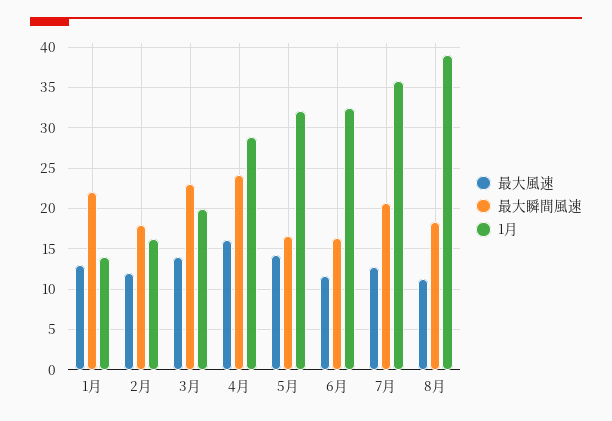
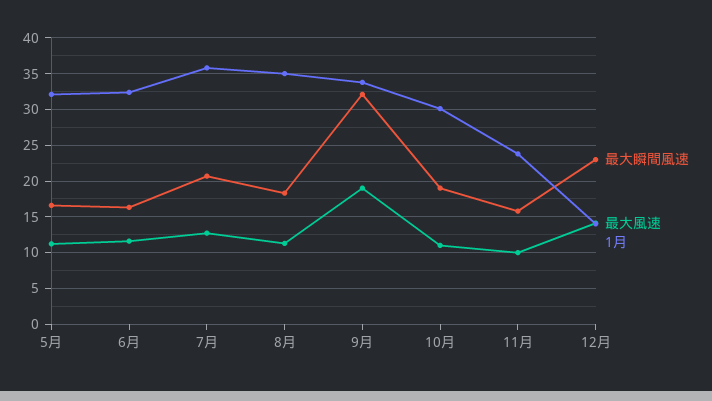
最大風速, 1月: 13 -> none
最大瞬間風速, 1月: 22 -> none
1月, 1月: 14 -> none
最大風速, 2月: 12 -> none
最大瞬間風速, 2月: 18 -> none
1月, 2月: 16 -> none
最大風速, 3月: 14 -> none
最大瞬間風速, 3月: 23 -> none
1月, 3月: 20 -> none
最大風速, 4月: 16 -> none
最大瞬間風速, 4月: 24 -> none
1月, 4月: 29 -> none
最大風速, 5月: 14 -> 11
1月, 8月: 39 -> 35
最大瞬間風速, 9月: none -> 32
最大風速, 9月: none -> 19
1月, 9月: none -> 34
最大瞬間風速, 10月: none -> 19
最大風速, 10月: none -> 11
1月, 10月: none -> 30
最大瞬間風速, 11月: none -> 16
最大風速, 11月: none -> 10
1月, 11月: none -> 24
最大瞬間風速, 12月: none -> 23
最大風速, 12月: none -> 14
1月, 12月: none -> 14

